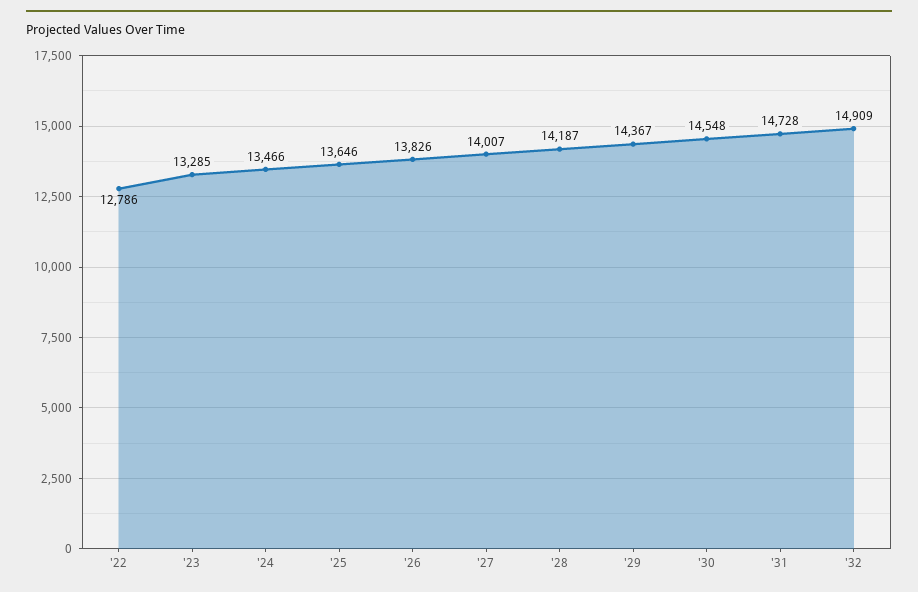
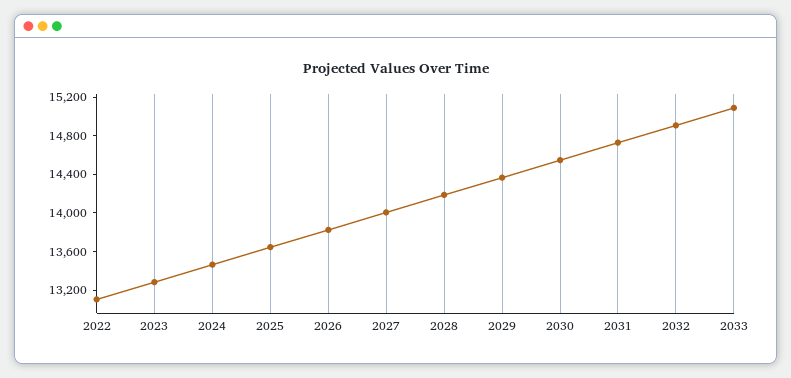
'22: 12786 -> 13100
2033: none -> 15100

